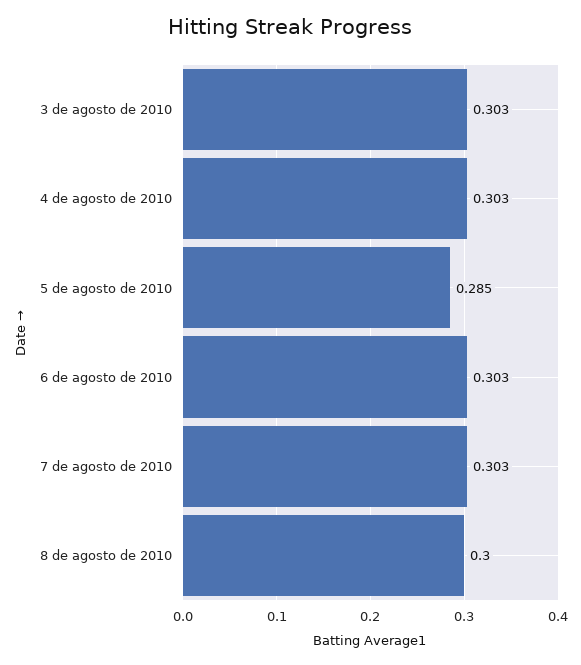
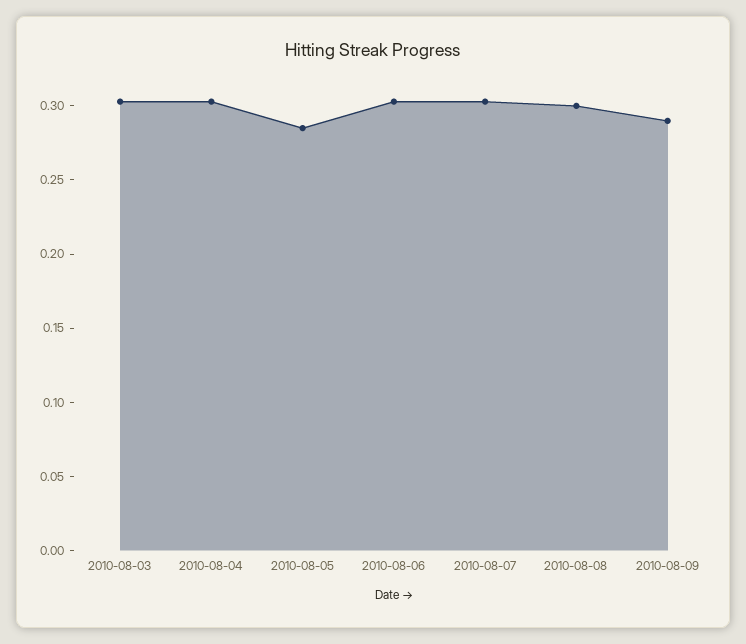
2010-08-09: none -> 0.29

